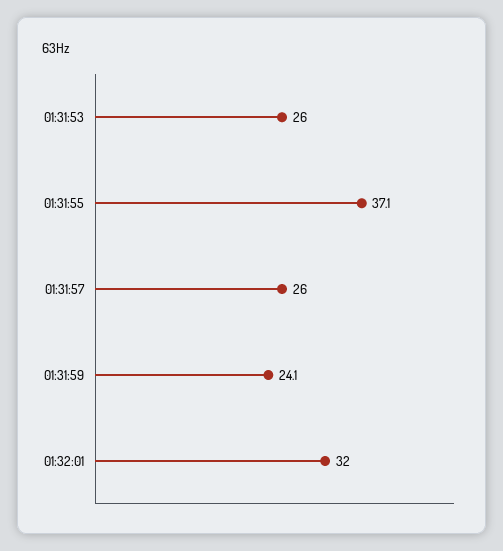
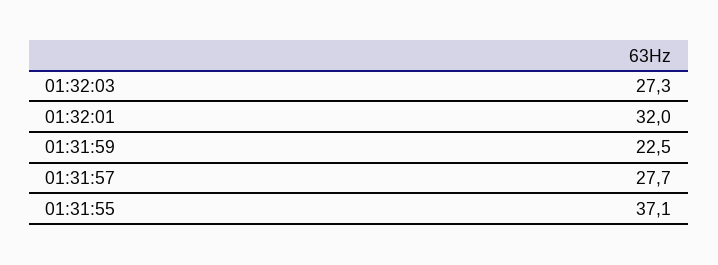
01:31:53: 26 -> none
01:31:57: 26 -> 27.7
01:31:59: 24.1 -> 22.5
01:32:03: none -> 27.3

